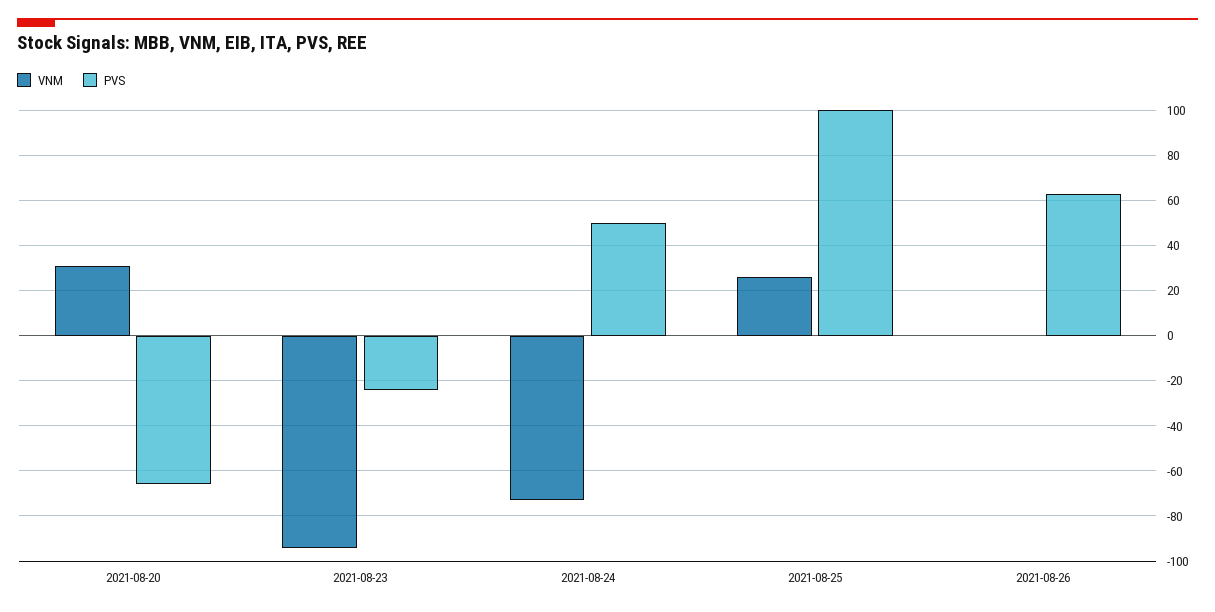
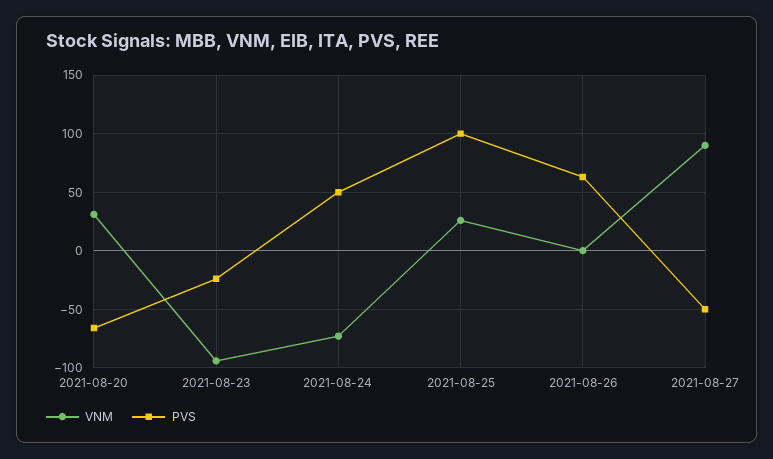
VNM, 2021-08-27: none -> 90
PVS, 2021-08-27: none -> -50

